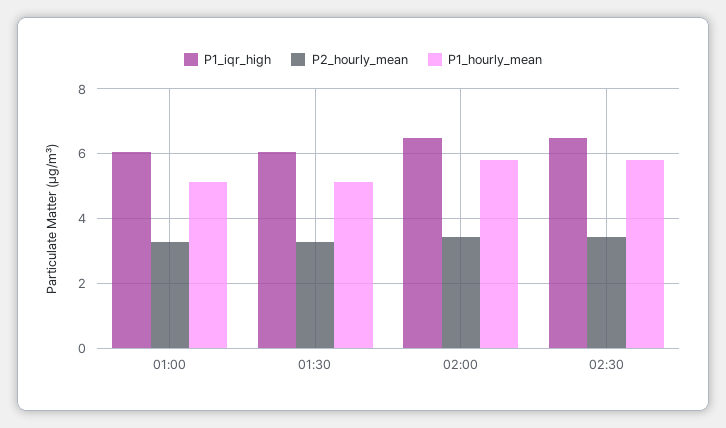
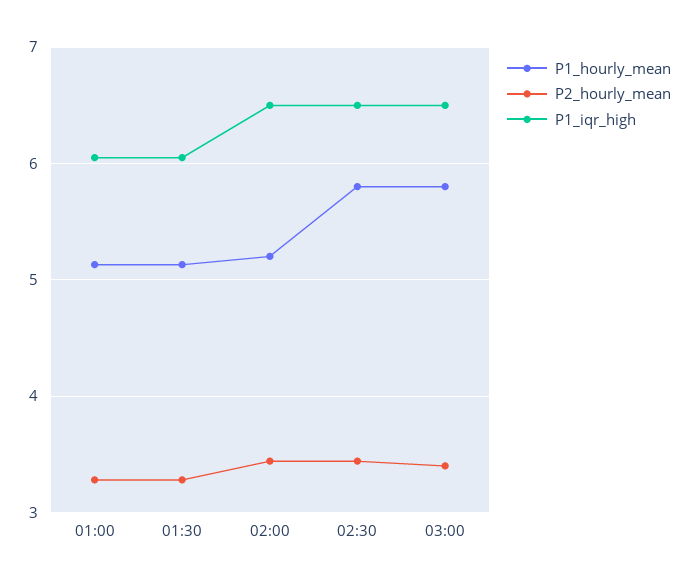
P1_hourly_mean, 02:00: 5.8 -> 5.2
P1_hourly_mean, 03:00: none -> 5.8
P2_hourly_mean, 03:00: none -> 3.4
P1_iqr_high, 03:00: none -> 6.5

